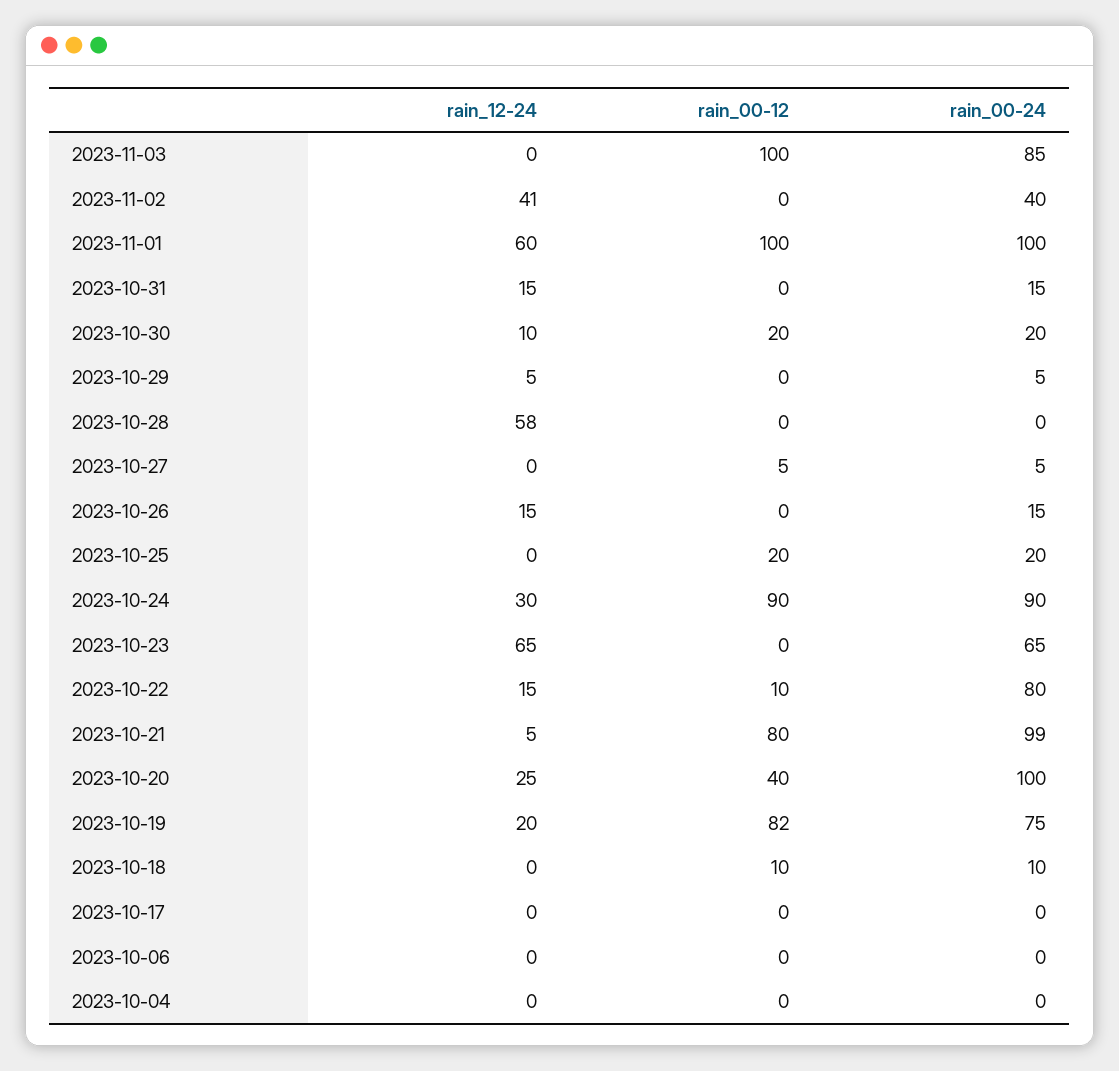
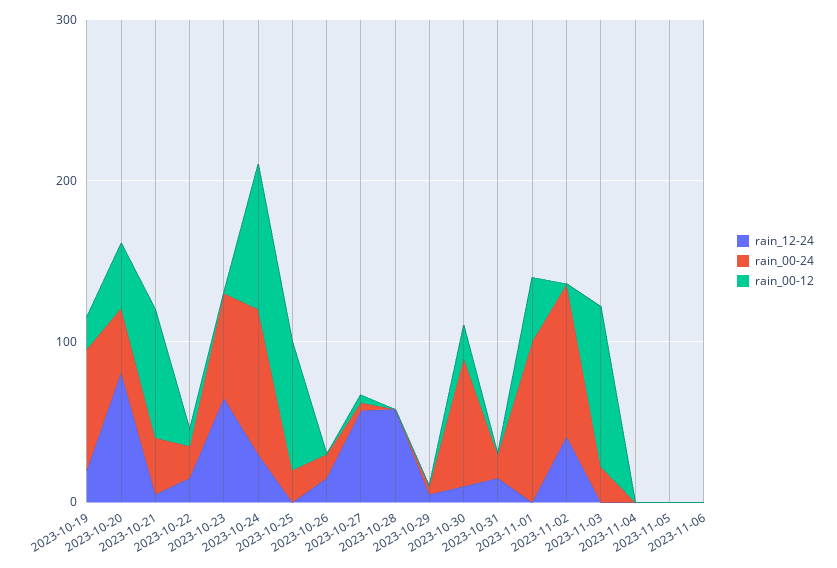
rain_00-24, 2023-11-03: 85 -> 20
rain_00-24, 2023-11-02: 40 -> 100
rain_12-24, 2023-11-01: 60 -> 0
rain_00-12, 2023-11-01: 100 -> 40
rain_00-24, 2023-10-30: 20 -> 80
rain_12-24, 2023-10-27: 0 -> 60
rain_00-12, 2023-10-25: 20 -> 80
rain_00-24, 2023-10-22: 80 -> 20
rain_00-24, 2023-10-21: 99 -> 40
rain_12-24, 2023-10-20: 25 -> 80
rain_00-24, 2023-10-20: 100 -> 40
rain_00-12, 2023-10-19: 82 -> 20
rain_12-24, 2023-10-18: 0 -> none
rain_00-12, 2023-10-18: 10 -> none
rain_00-24, 2023-10-18: 10 -> none
rain_12-24, 2023-10-17: 0 -> none
rain_00-12, 2023-10-17: 0 -> none
rain_00-24, 2023-10-17: 0 -> none
rain_12-24, 2023-10-06: 0 -> none
rain_00-12, 2023-10-06: 0 -> none
rain_00-24, 2023-10-06: 0 -> none
rain_12-24, 2023-10-04: 0 -> none
rain_00-12, 2023-10-04: 0 -> none
rain_00-24, 2023-10-04: 0 -> none
rain_12-24, 2023-11-04: none -> 0
rain_00-24, 2023-11-04: none -> 0
rain_00-12, 2023-11-04: none -> 0
rain_12-24, 2023-11-05: none -> 0
rain_00-24, 2023-11-05: none -> 0
rain_00-12, 2023-11-05: none -> 0
rain_12-24, 2023-11-06: none -> 0
rain_00-24, 2023-11-06: none -> 0
rain_00-12, 2023-11-06: none -> 0

